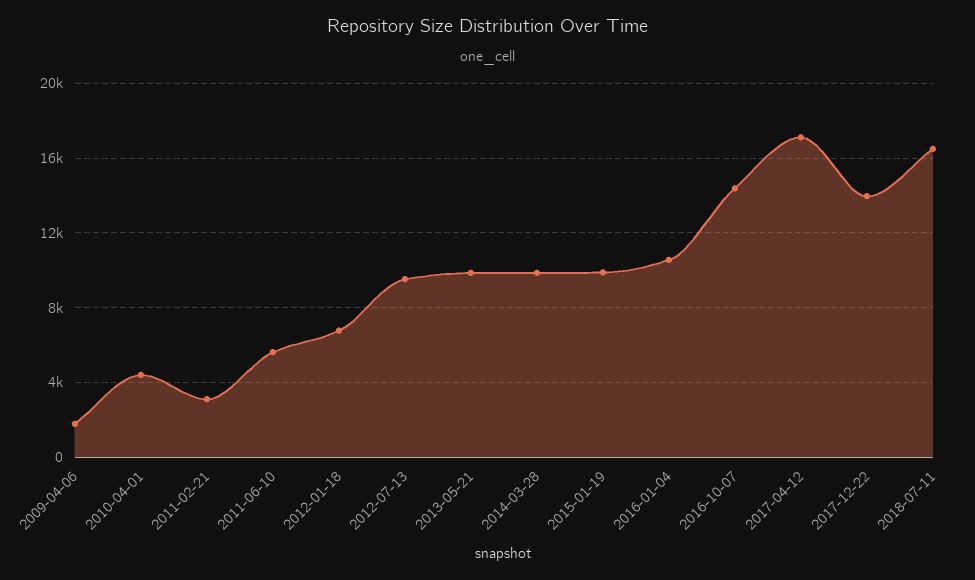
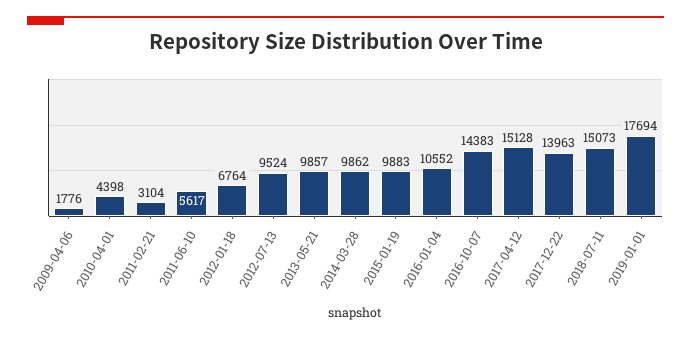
2017-04-12: 17000 -> 15128
2018-07-11: 16500 -> 15073
2019-01-01: none -> 17694

